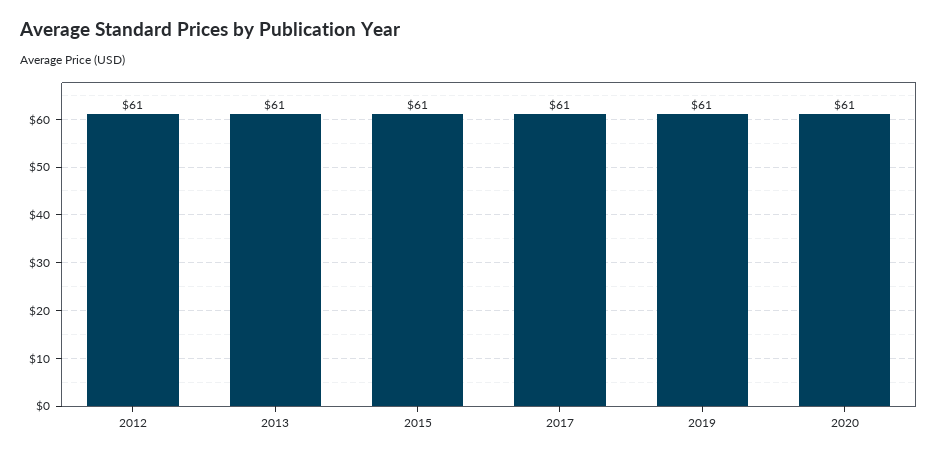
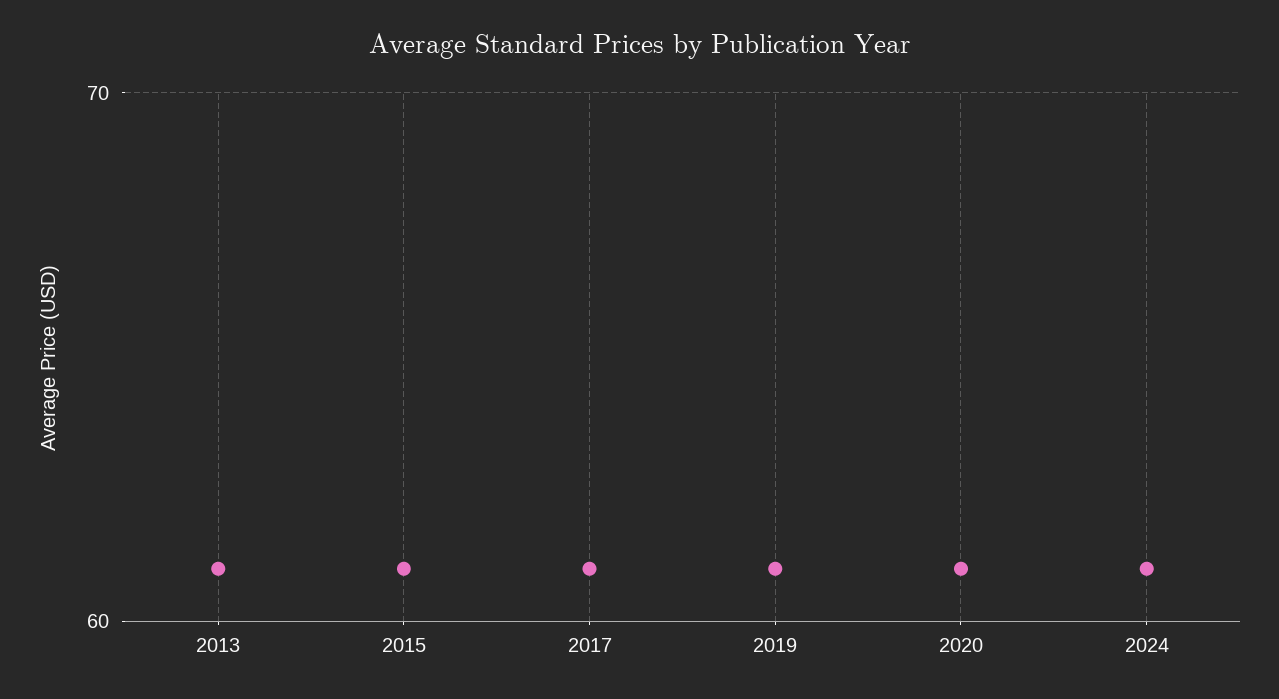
2012: 61 -> none
2024: none -> 61

